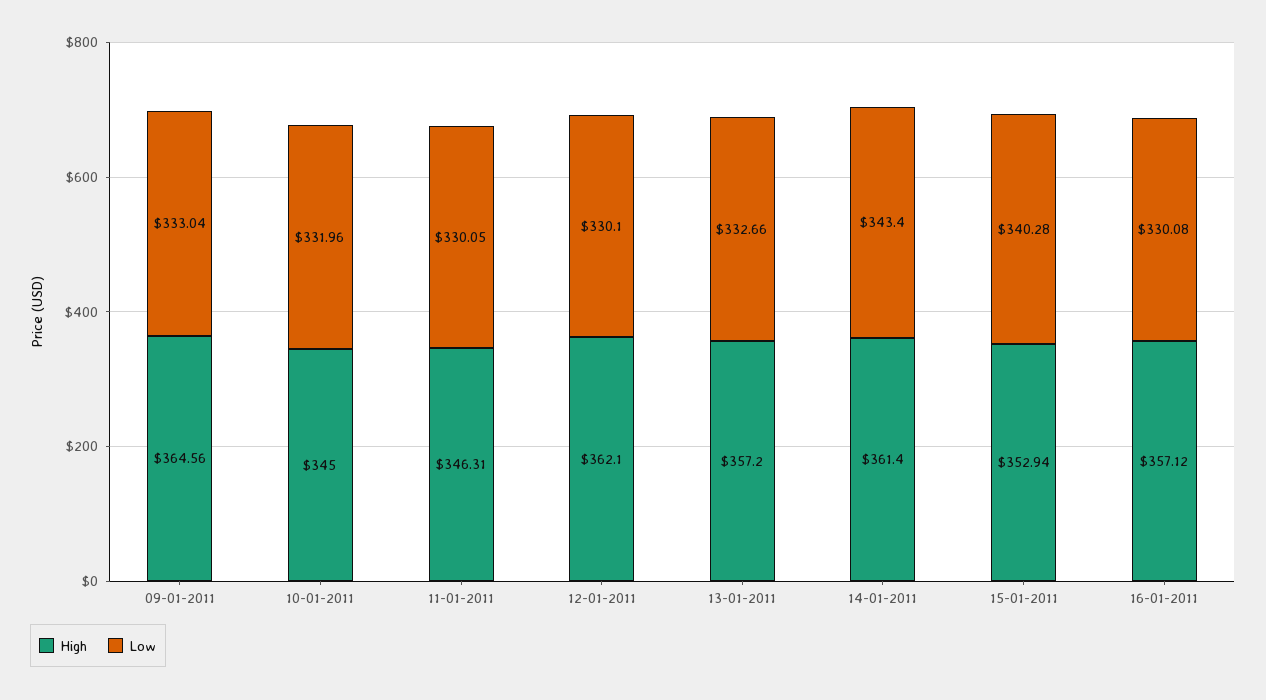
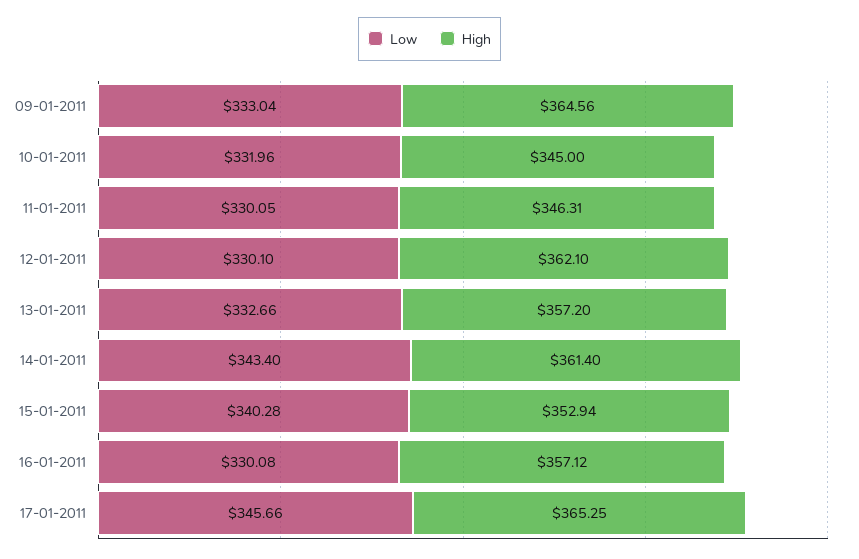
Low, 17-01-2011: none -> 345.66
High, 17-01-2011: none -> 365.25

